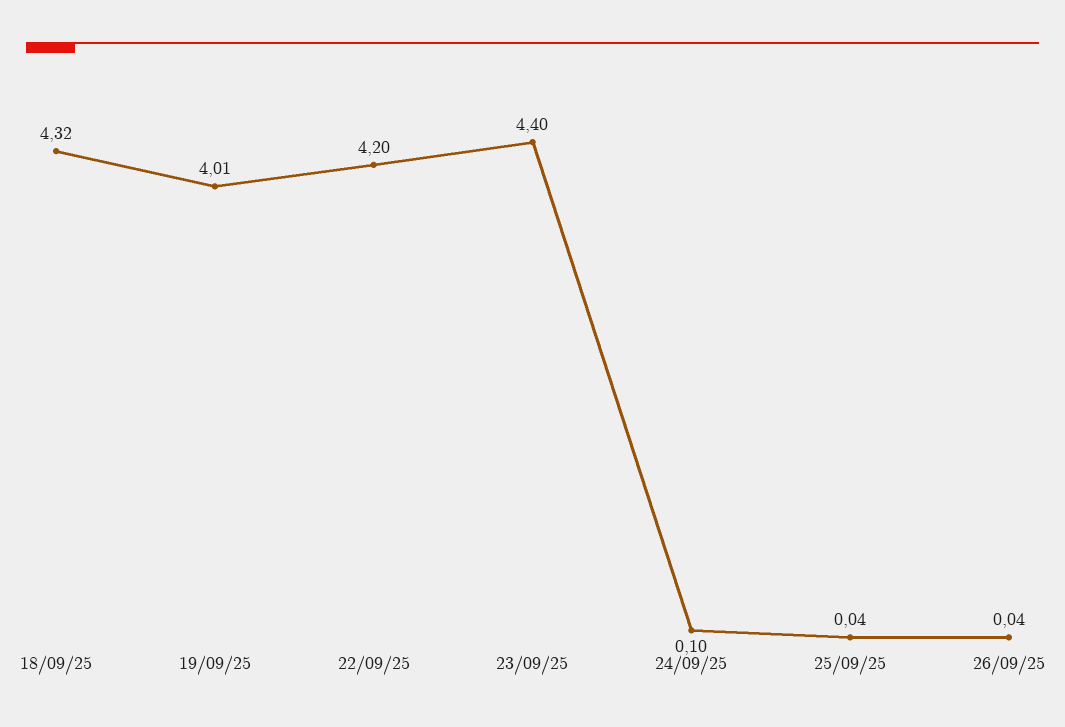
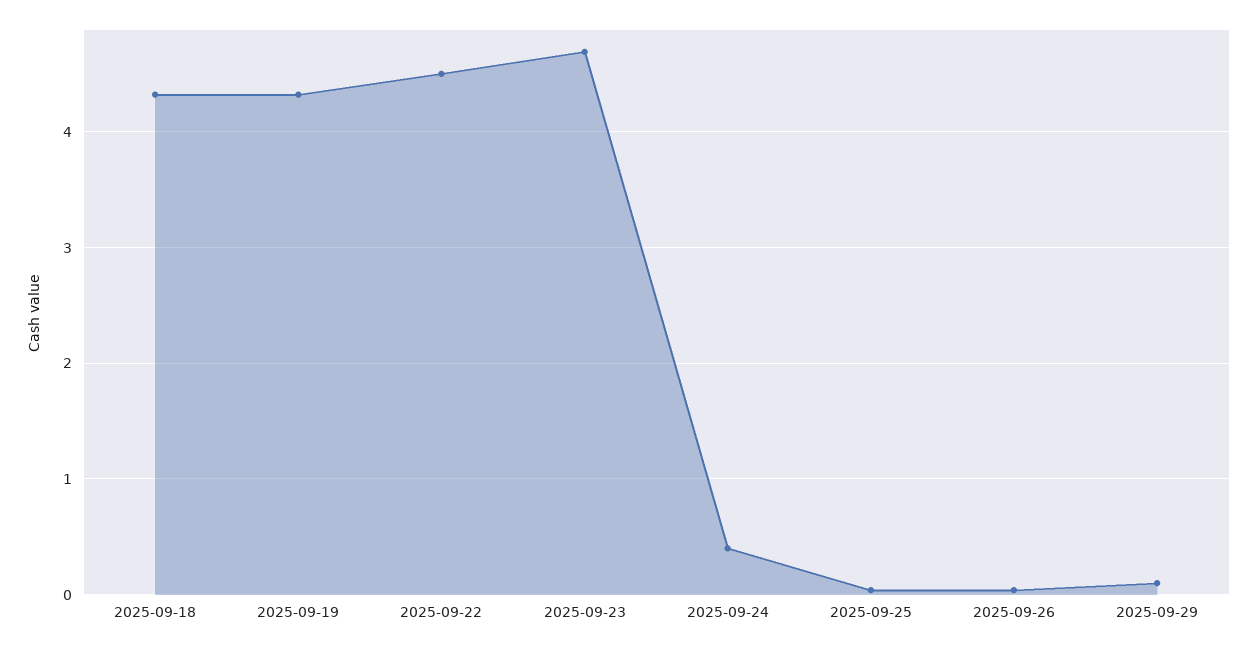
19/09/25: 4.01 -> 4.3
22/09/25: 4.2 -> 4.5
23/09/25: 4.4 -> 4.7
24/09/25: 0.1 -> 0.4
2025-09-29: none -> 0.1

